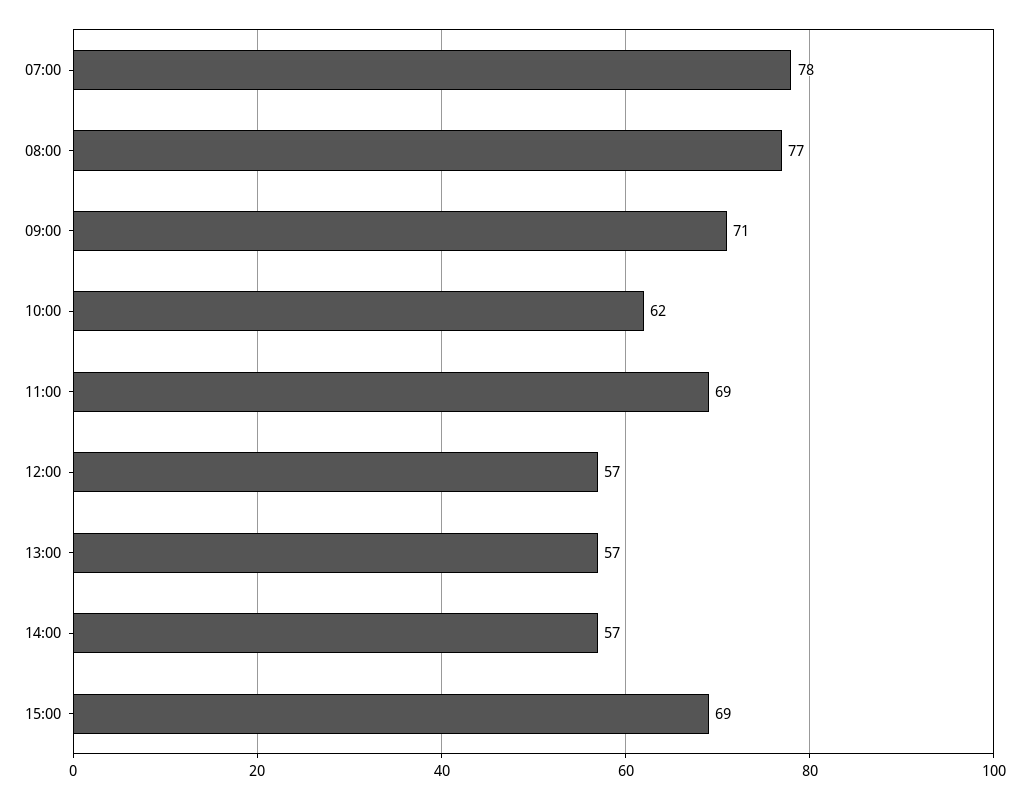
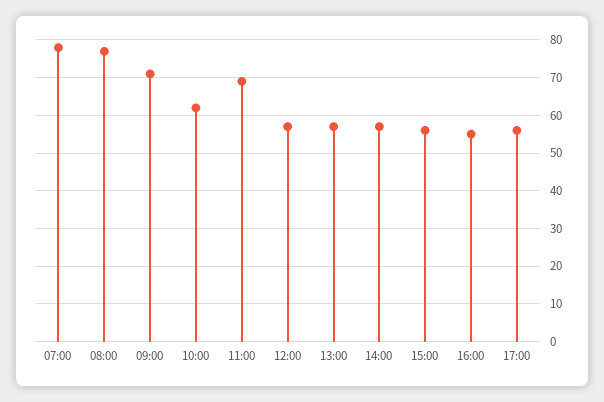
15:00: 69 -> 55
16:00: none -> 55
17:00: none -> 55

